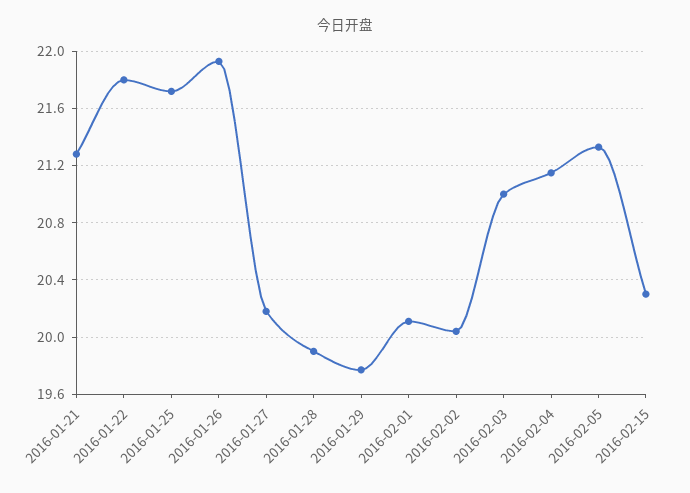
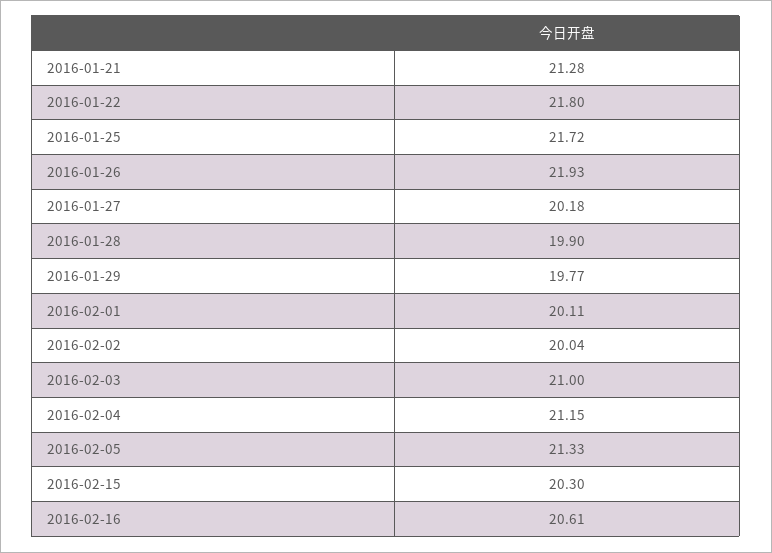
2016-02-16: none -> 20.61

